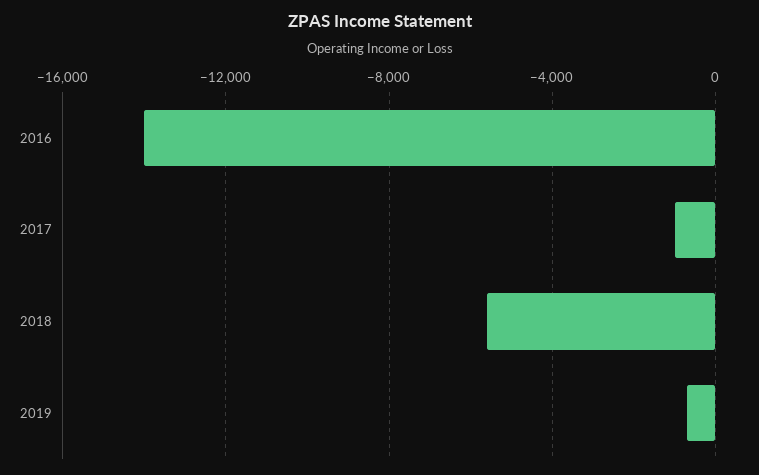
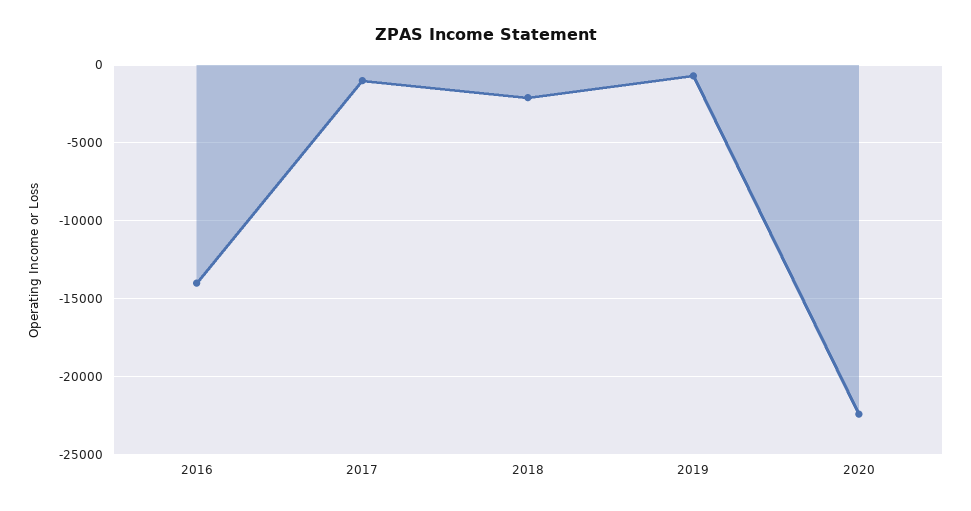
2018: -5500 -> -2000
2020: none -> -22500

